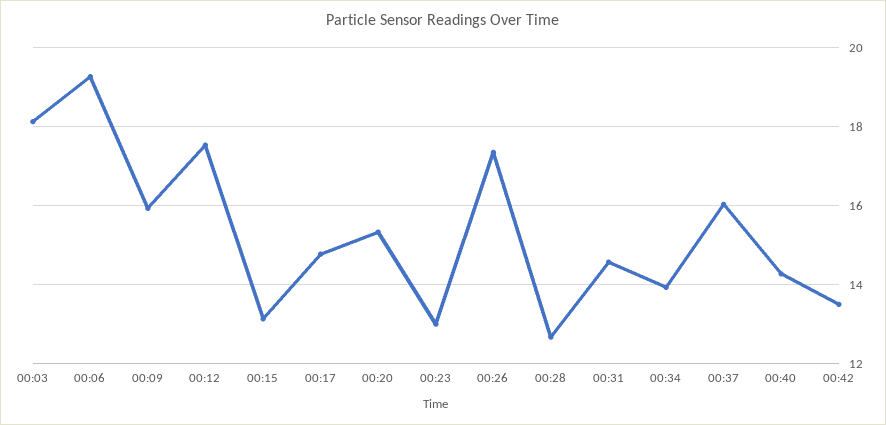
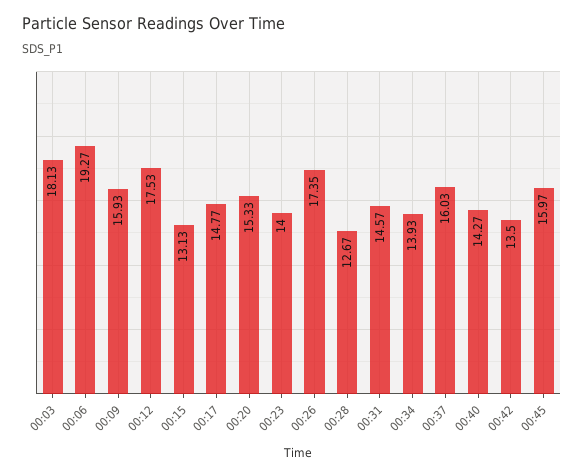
00:23: 13 -> 14
00:45: none -> 15.97

